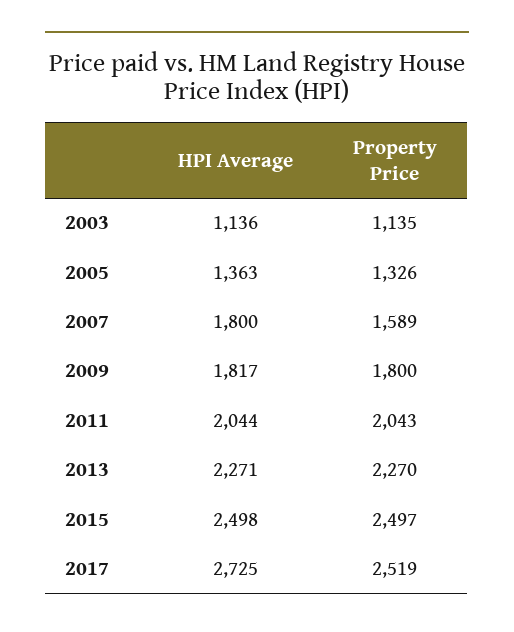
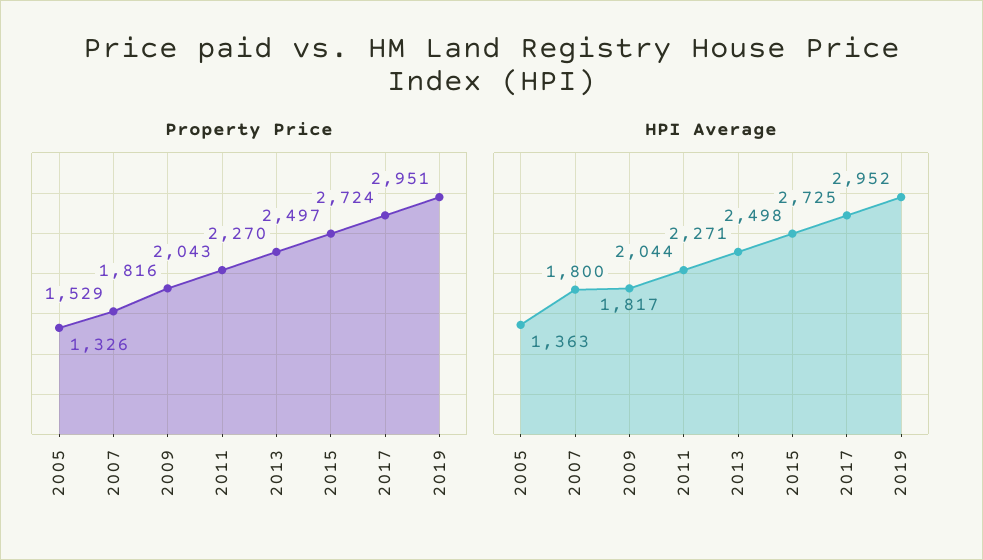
HPI Average, 2003: 1136 -> none
Property Price, 2003: 1135 -> none
Property Price, 2007: 1589 -> 1529
Property Price, 2009: 1800 -> 1816
Property Price, 2017: 2519 -> 2724
Property Price, 2019: none -> 2951
HPI Average, 2019: none -> 2952

